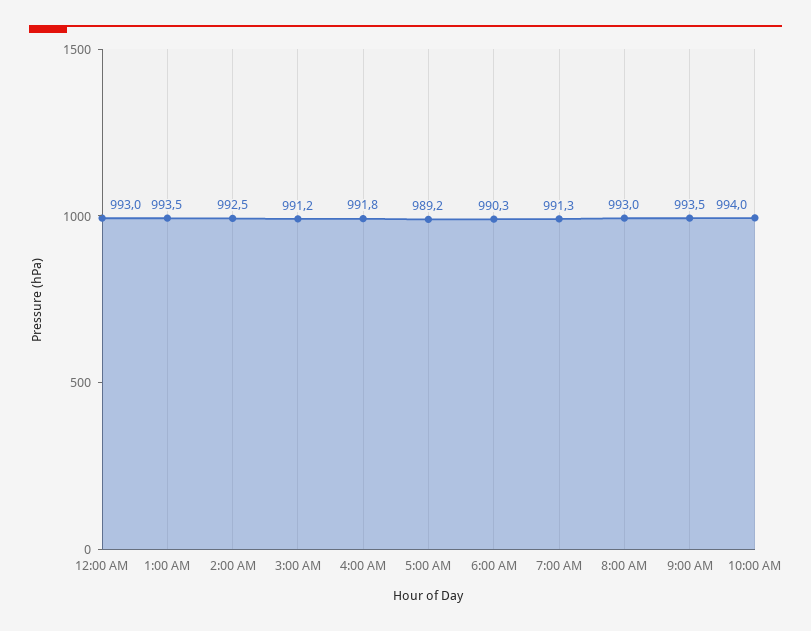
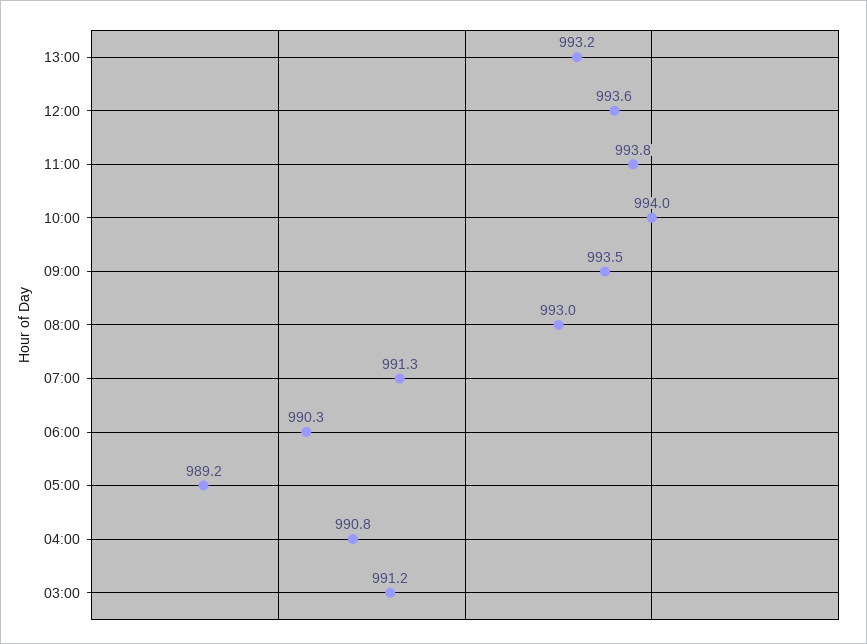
12:00 AM: 993 -> none
1:00 AM: 993.5 -> none
2:00 AM: 992.5 -> none
4:00 AM: 991.8 -> 990.8
13:00: none -> 993.2
12:00: none -> 993.6
11:00: none -> 993.8

